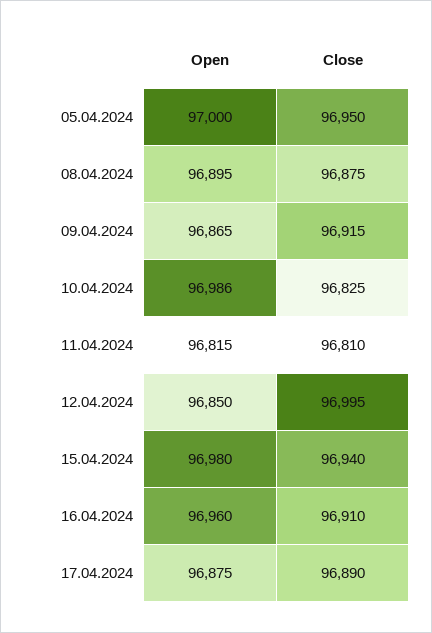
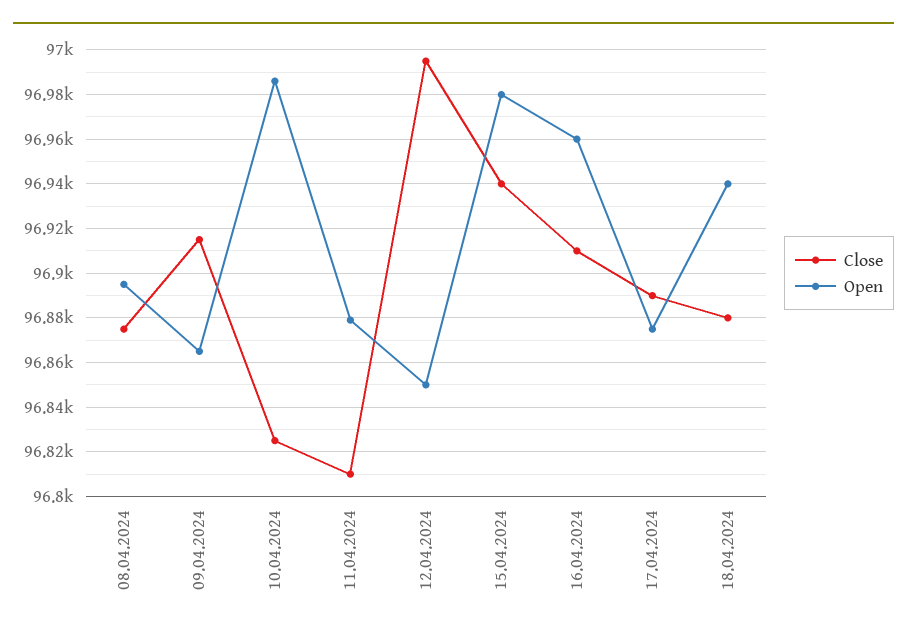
Open, 05.04.2024: 97000 -> none
Close, 05.04.2024: 96950 -> none
Open, 11.04.2024: 96815 -> 96880
Close, 18.04.2024: none -> 96880
Open, 18.04.2024: none -> 96940

